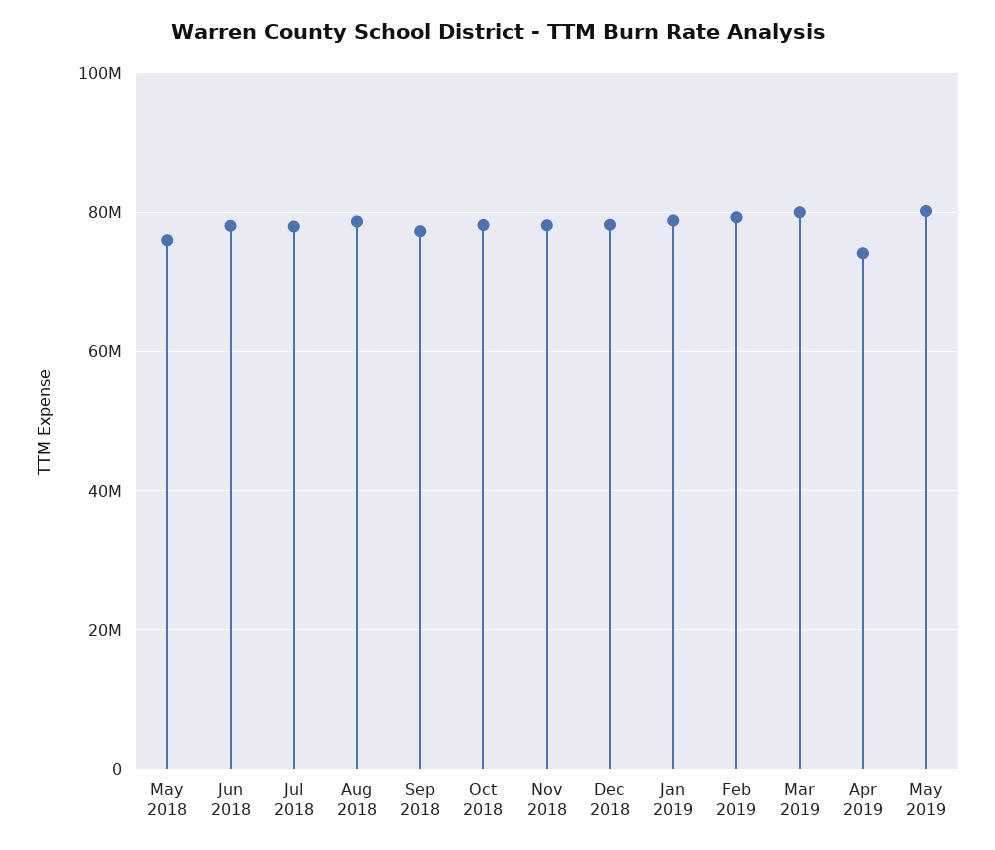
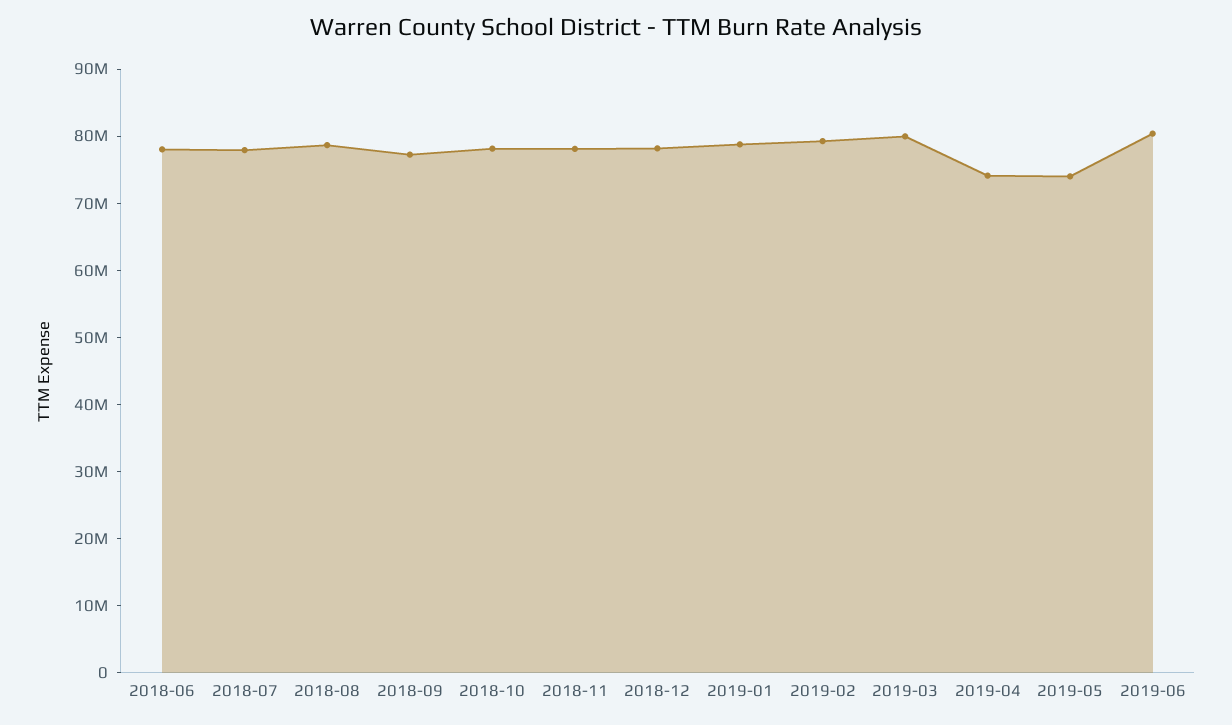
May 2018: 76000000 -> none
May 2019: 80000000 -> 74000000
2019-06: none -> 80000000

